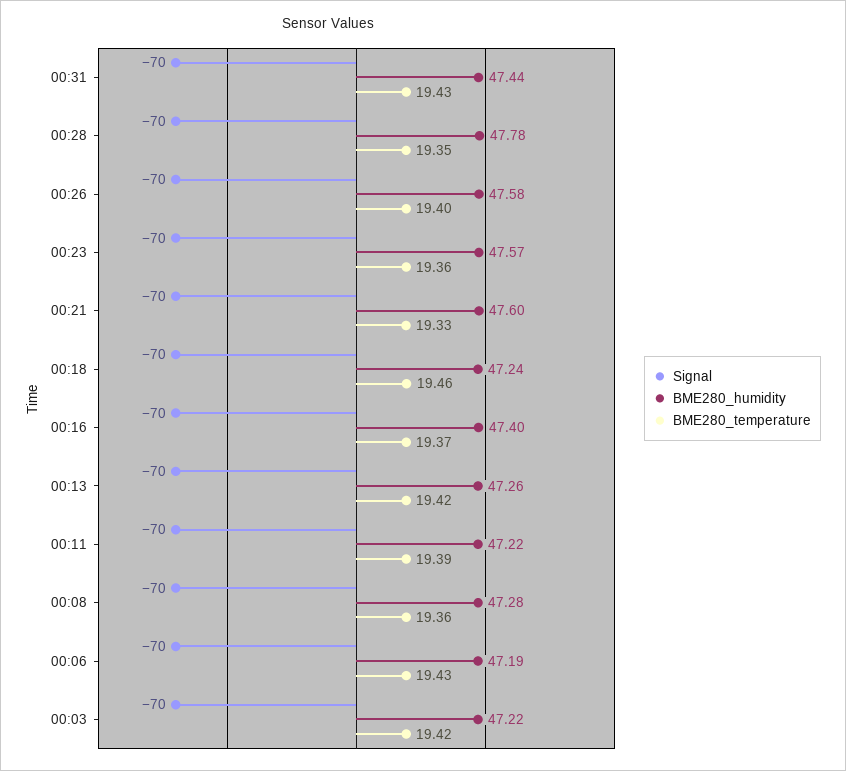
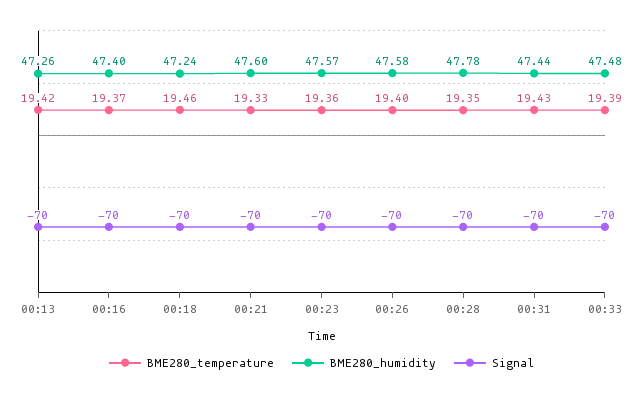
Signal, 00:11: -70 -> none
BME280_humidity, 00:11: 47.22 -> none
BME280_temperature, 00:11: 19.39 -> none
Signal, 00:08: -70 -> none
BME280_humidity, 00:08: 47.28 -> none
BME280_temperature, 00:08: 19.36 -> none
Signal, 00:06: -70 -> none
BME280_humidity, 00:06: 47.19 -> none
BME280_temperature, 00:06: 19.43 -> none
Signal, 00:03: -70 -> none
BME280_humidity, 00:03: 47.22 -> none
BME280_temperature, 00:03: 19.42 -> none
BME280_temperature, 00:33: none -> 19.39
BME280_humidity, 00:33: none -> 47.48
Signal, 00:33: none -> -70

